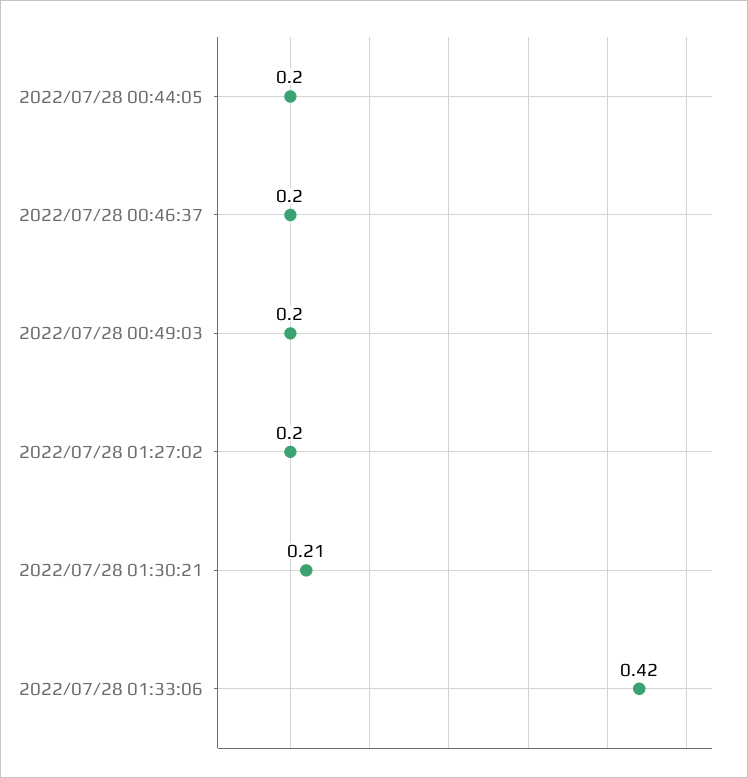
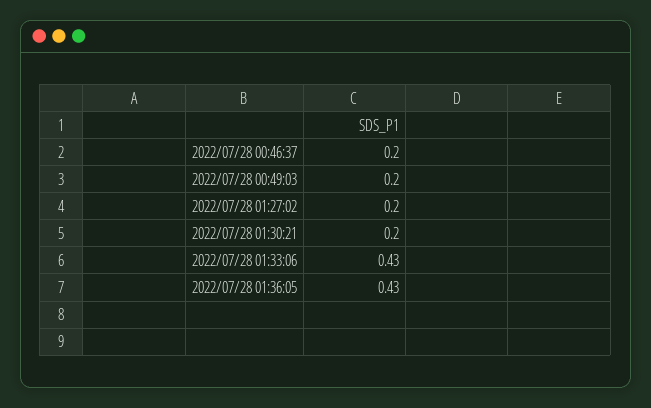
2022/07/28 00:44:05: 0.2 -> none
2022/07/28 01:30:21: 0.21 -> 0.2
2022/07/28 01:33:06: 0.42 -> 0.43
2022/07/28 01:36:05: none -> 0.43

